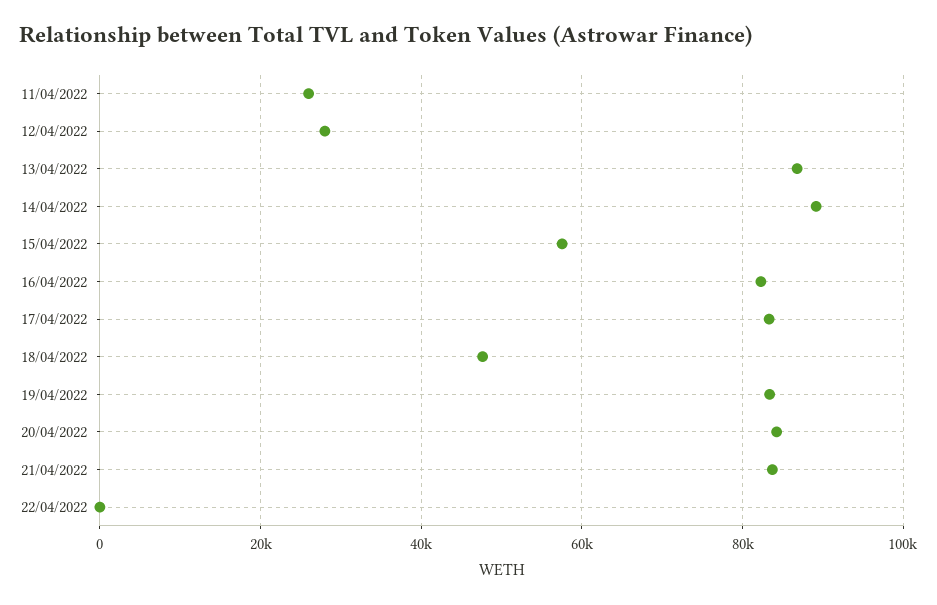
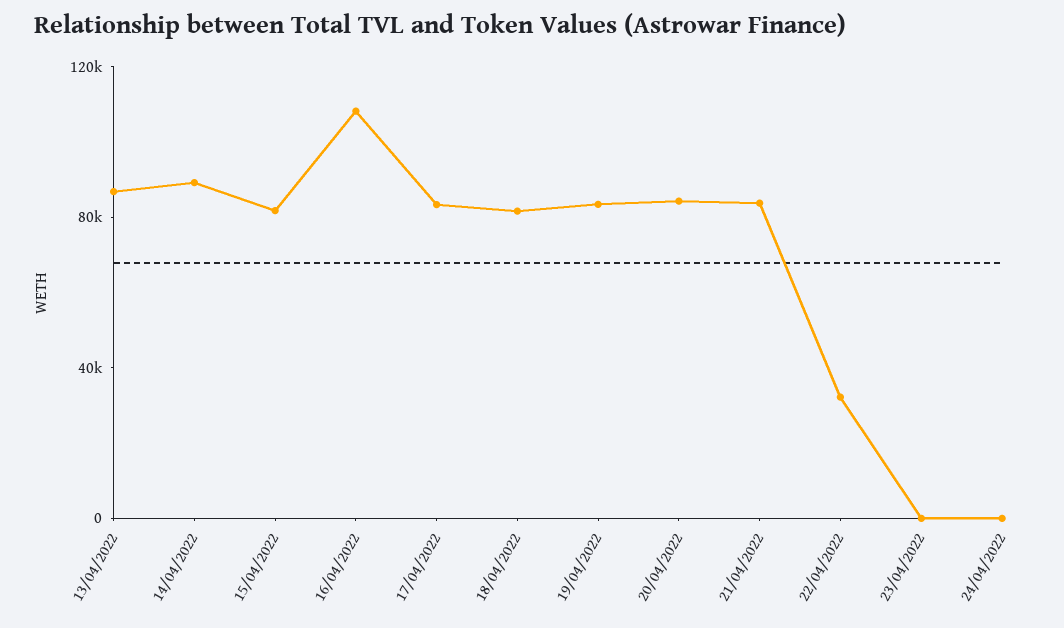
11/04/2022: 26000 -> none
12/04/2022: 28000 -> none
15/04/2022: 58000 -> 80000
16/04/2022: 82000 -> 110000
18/04/2022: 48000 -> 80000
22/04/2022: 0 -> 30000
23/04/2022: none -> 0
24/04/2022: none -> 0

